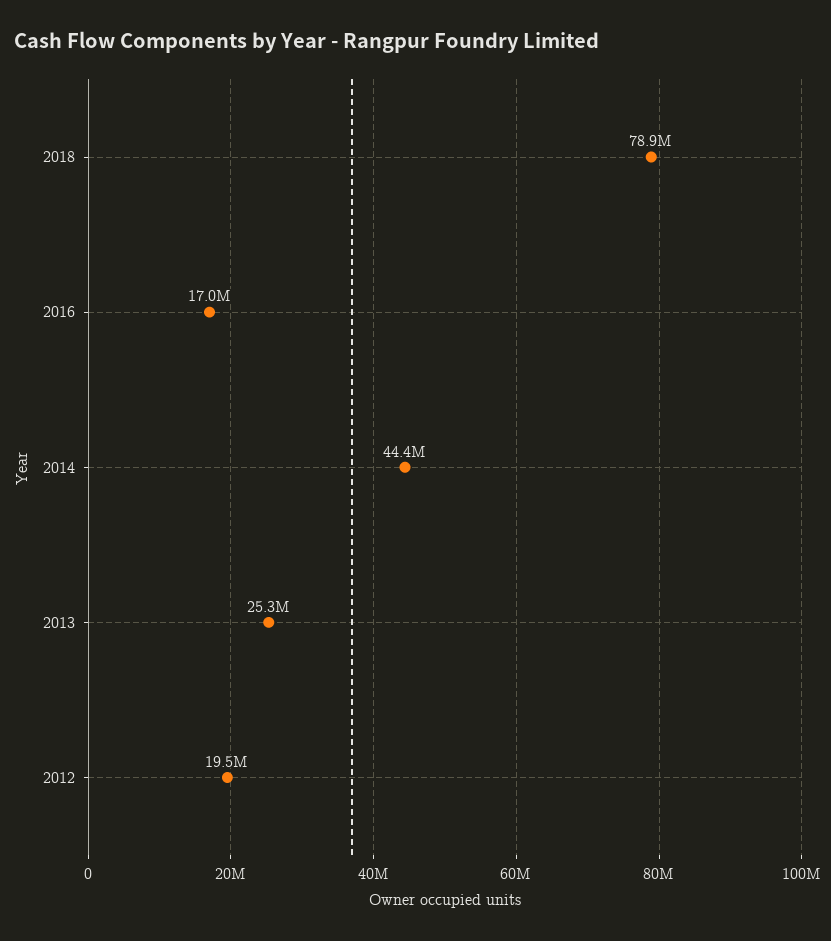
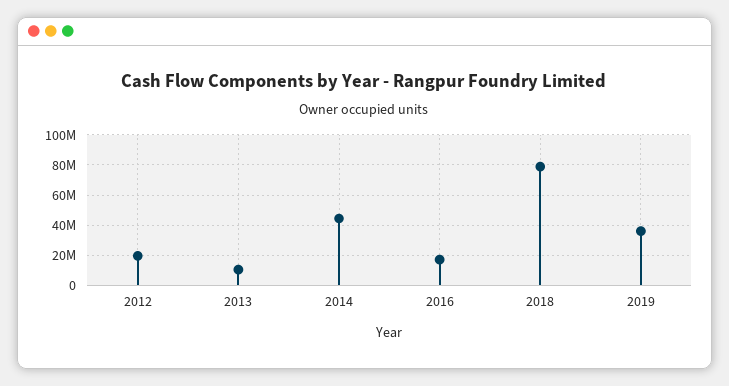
2013: 25300000 -> 10000000
2019: none -> 35000000

